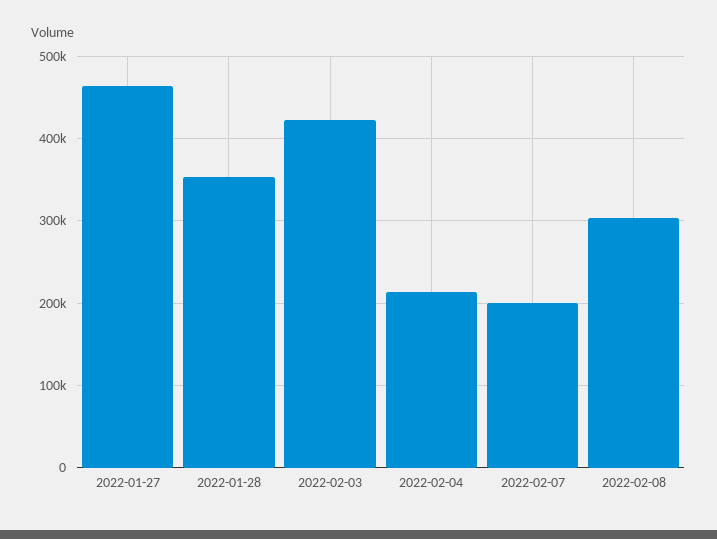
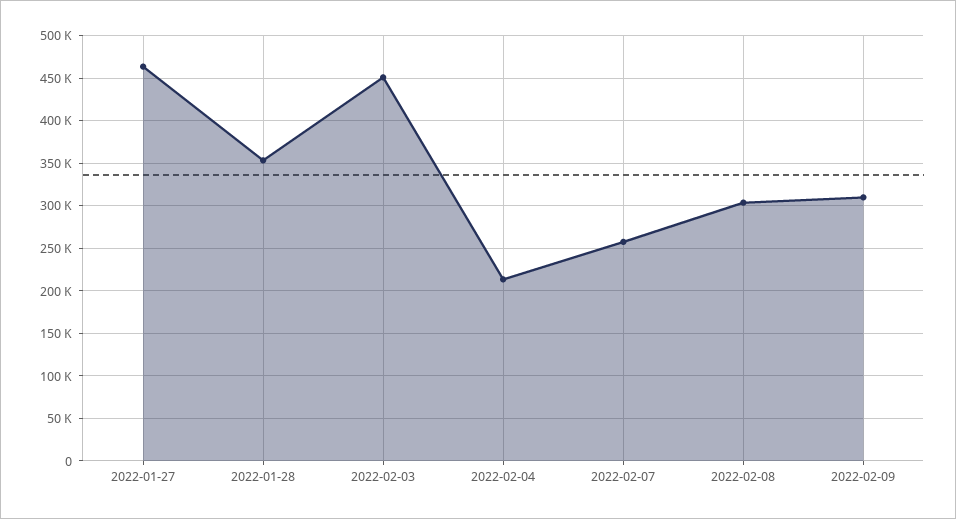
2022-02-03: 420000 -> 450000
2022-02-07: 200000 -> 260000
2022-02-09: none -> 310000

